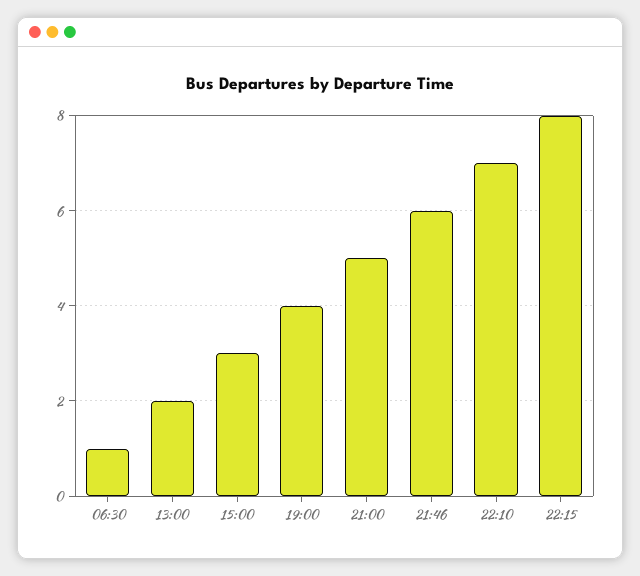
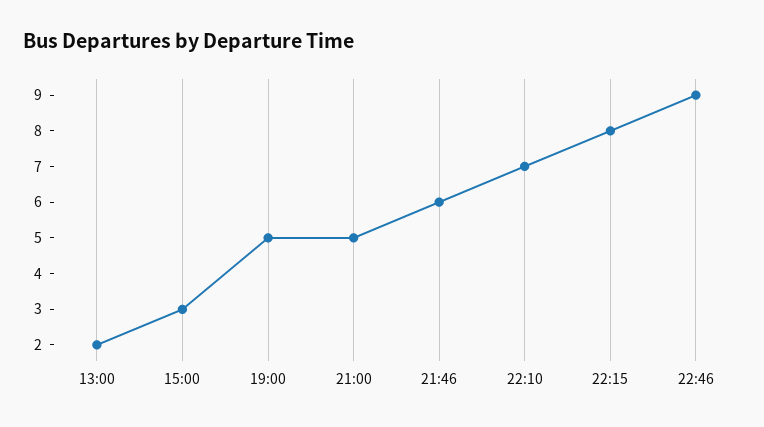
06:30: 1 -> none
19:00: 4 -> 5
22:46: none -> 9

